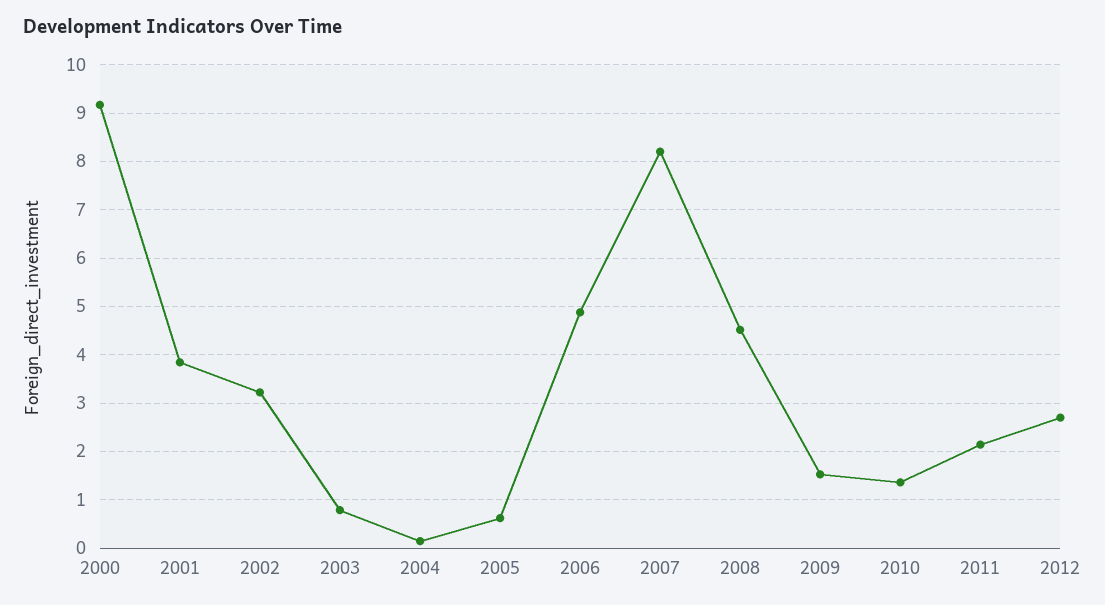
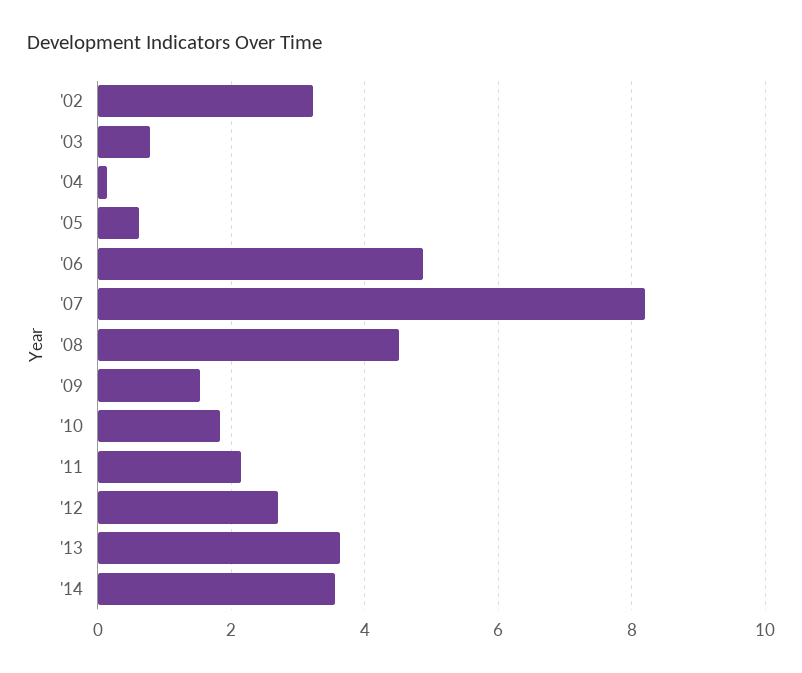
2000: 9.2 -> none
2001: 3.8 -> none
2010: 1.4 -> 1.8
'13: none -> 3.6
'14: none -> 3.6

